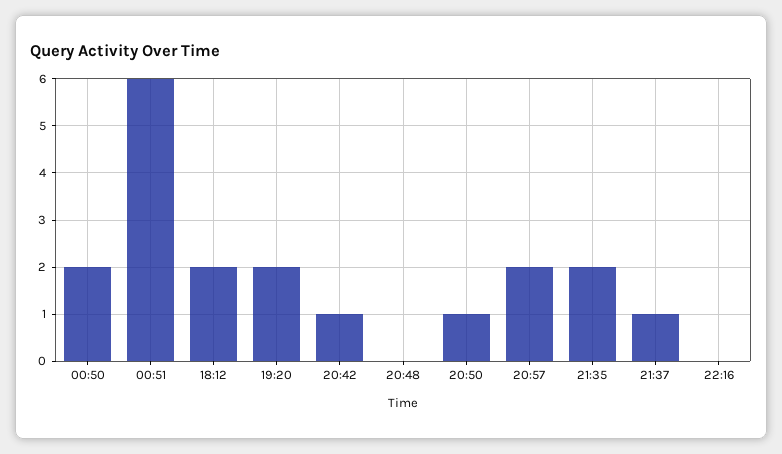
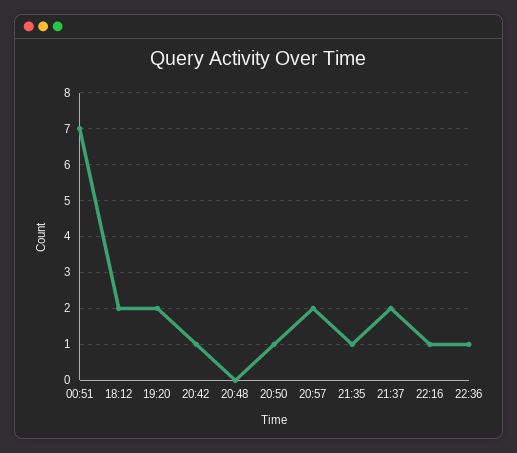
00:50: 2 -> none
00:51: 6 -> 7
21:35: 2 -> 1
21:37: 1 -> 2
22:16: 0 -> 1
22:36: none -> 1

